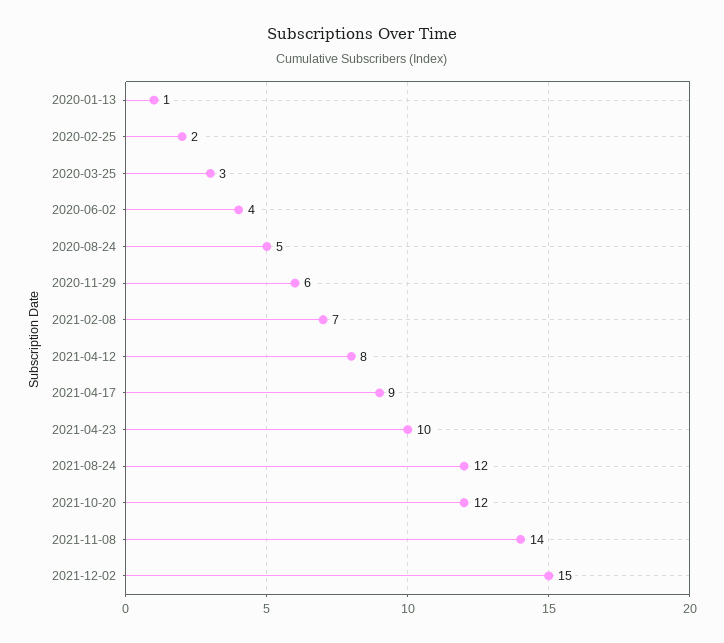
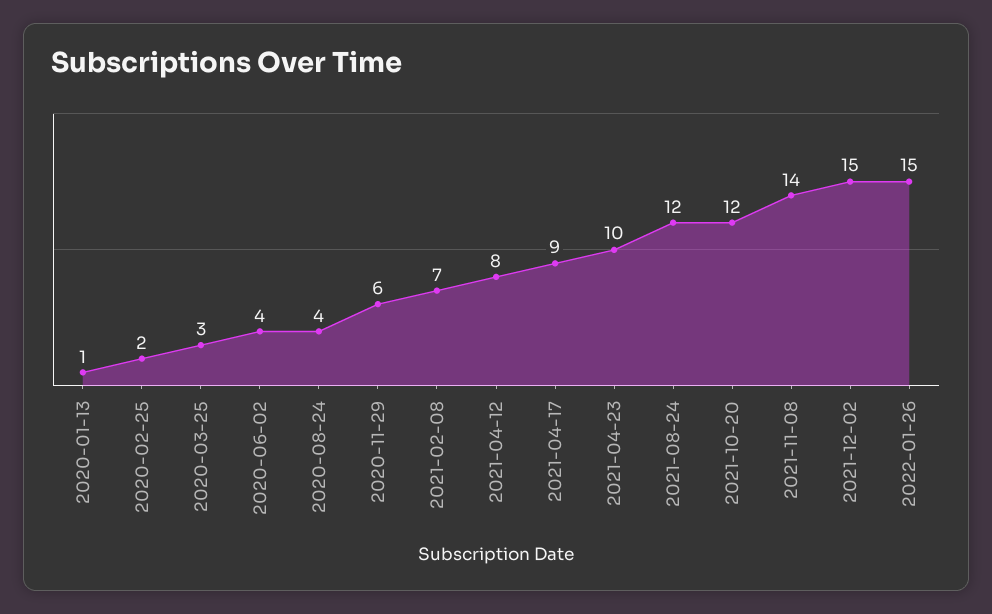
2020-08-24: 5 -> 4
2022-01-26: none -> 15

